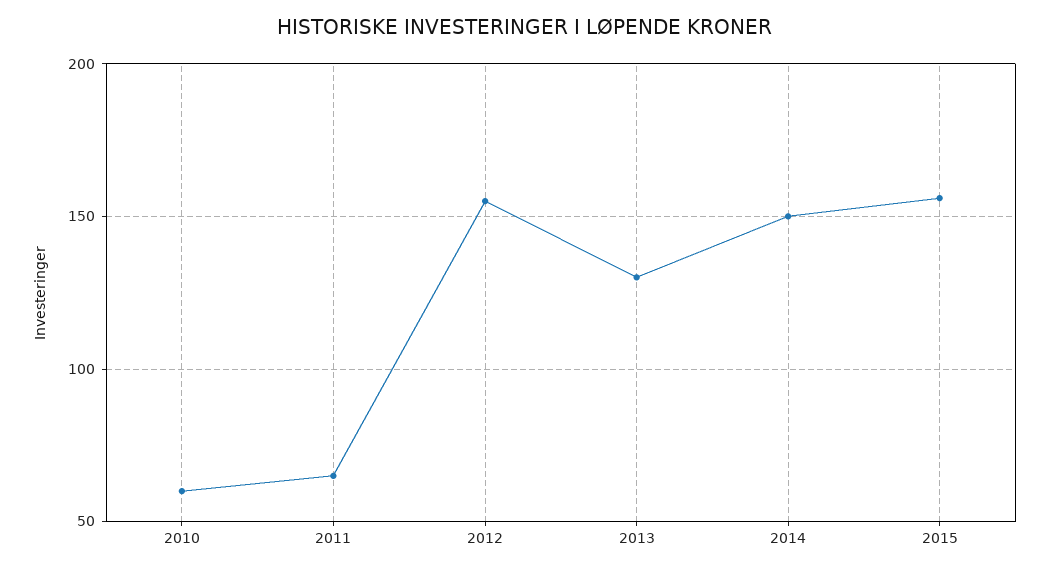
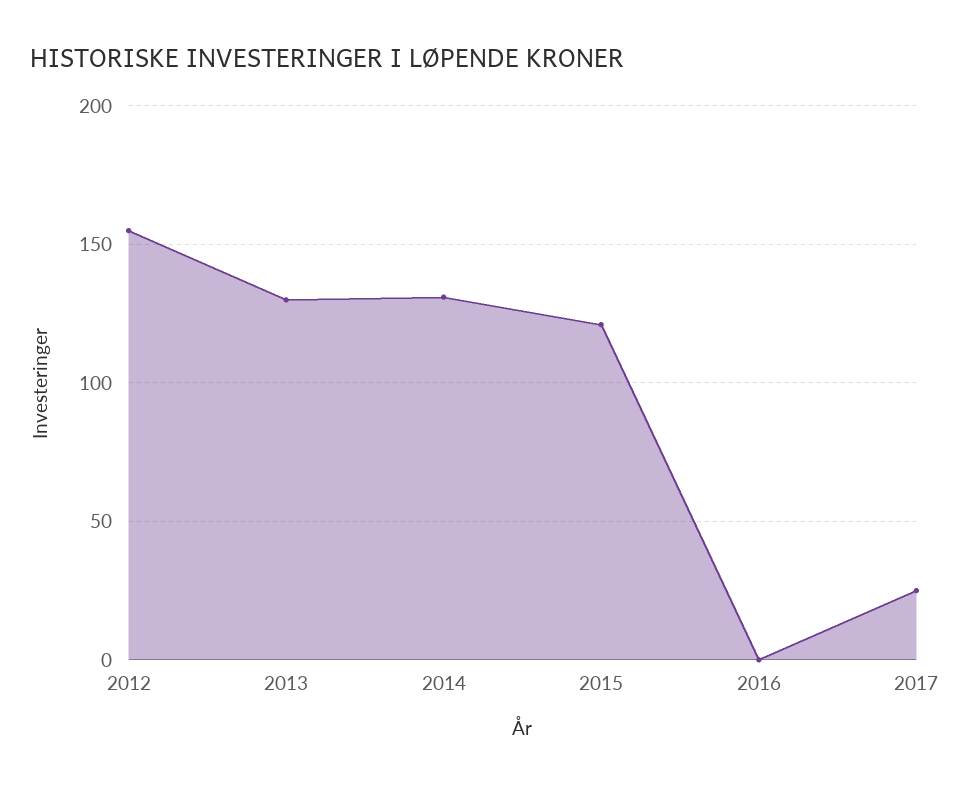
2010: 60 -> none
2011: 65 -> none
2014: 150 -> 130
2015: 155 -> 120
2016: none -> 0
2017: none -> 25

